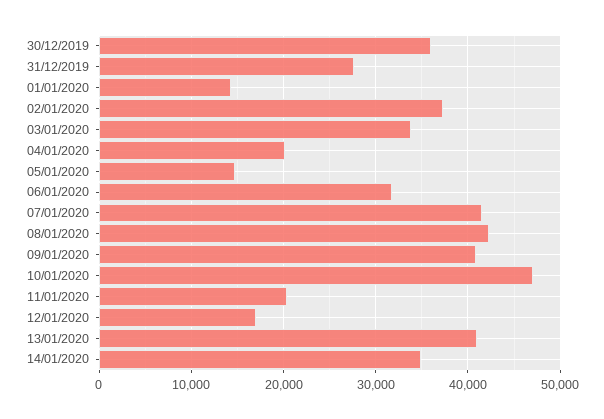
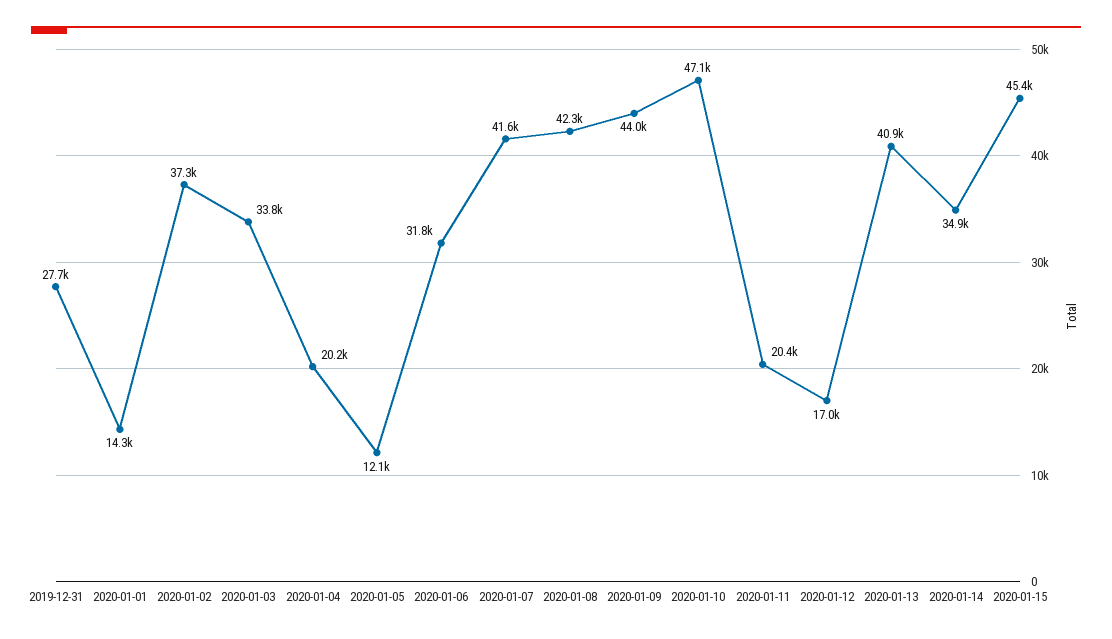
30/12/2019: 36000 -> none
05/01/2020: 15000 -> 12100
09/01/2020: 41000 -> 44000
2020-01-15: none -> 45400

